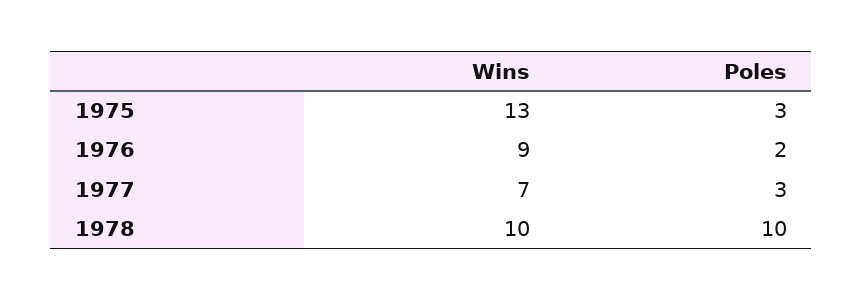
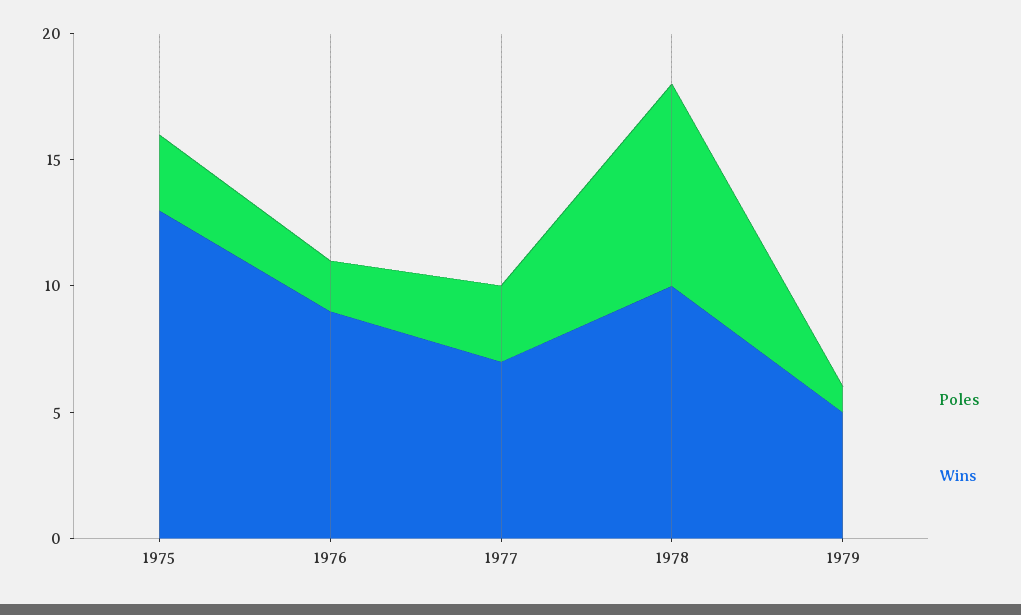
Poles, 1978: 10 -> 8
Poles, 1979: none -> 1
Wins, 1979: none -> 5

